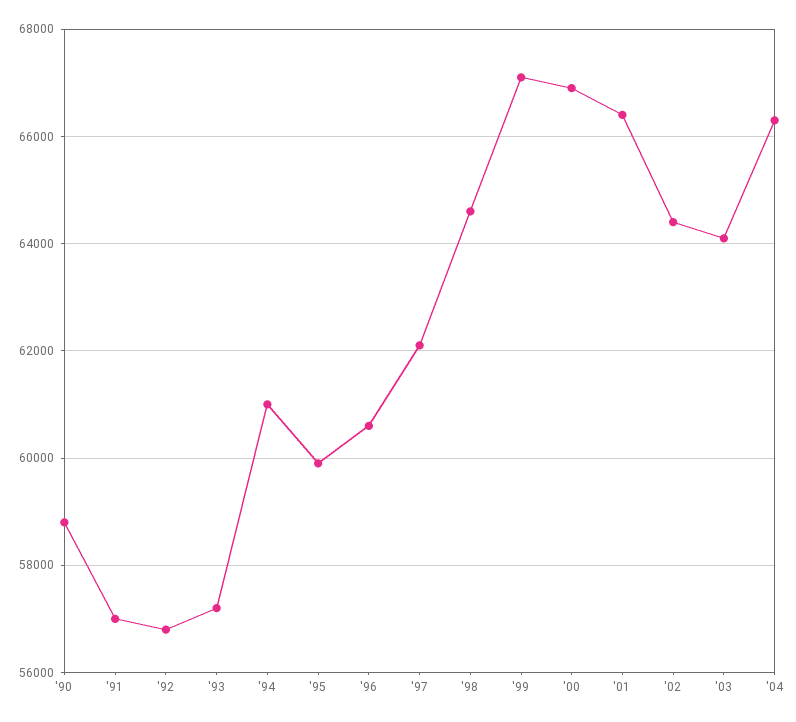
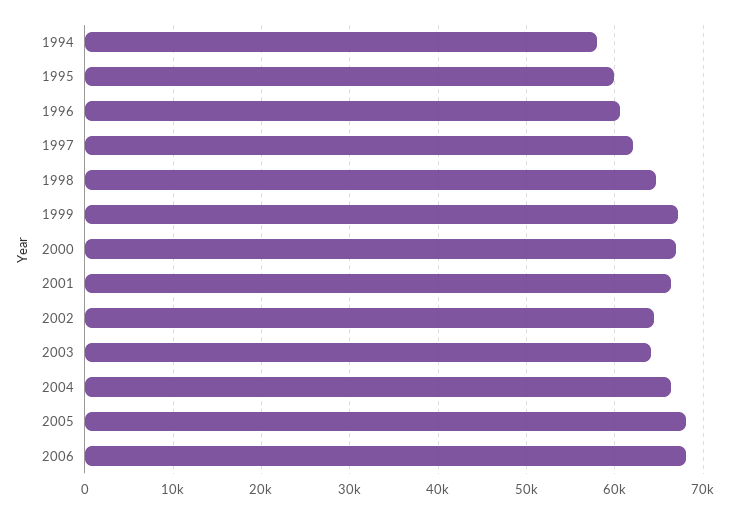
'90: 58800 -> none
'91: 57000 -> none
'92: 56800 -> none
'93: 57200 -> none
'94: 61000 -> 58000
2005: none -> 68000
2006: none -> 68000

